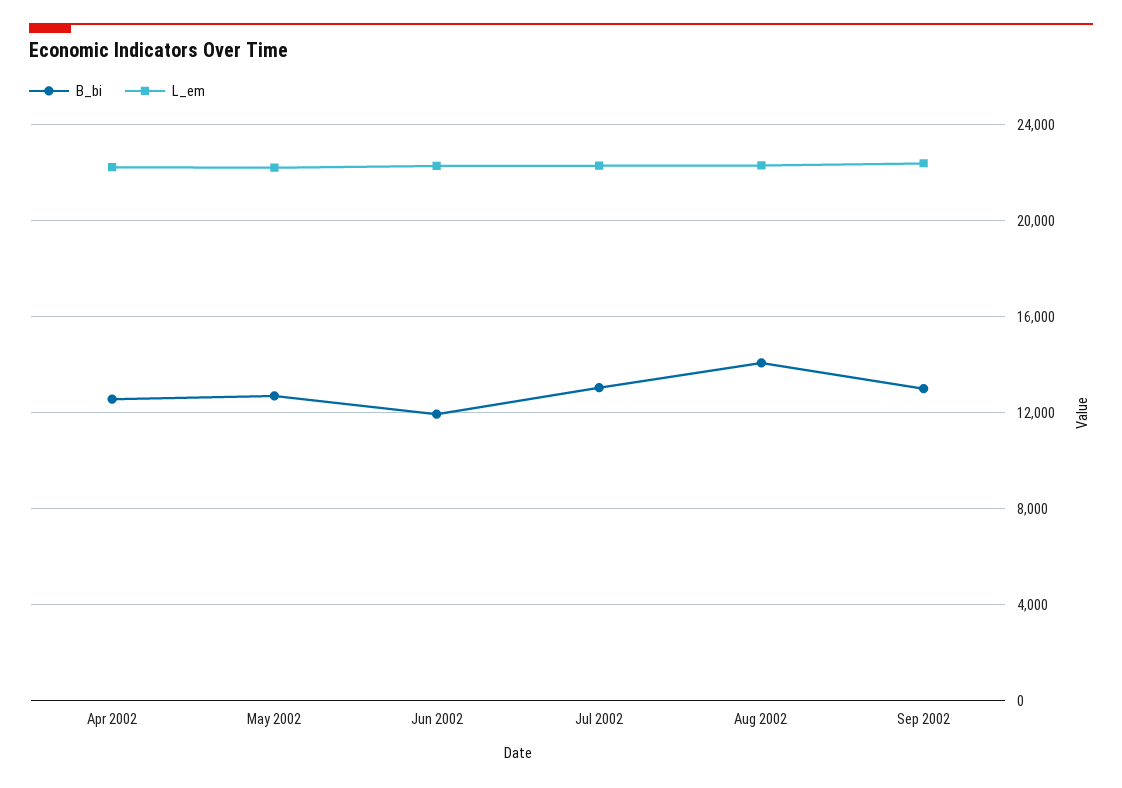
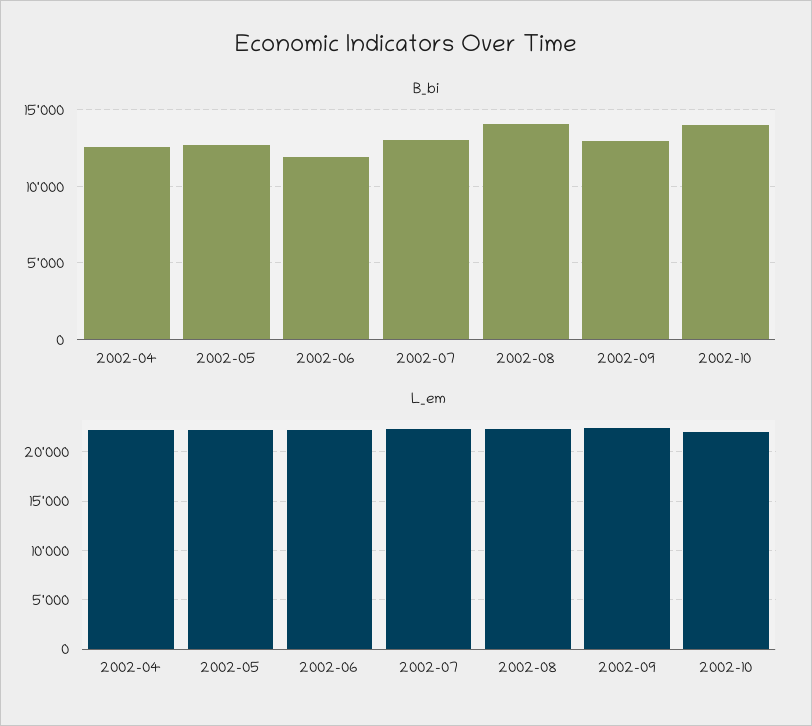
B_bi, 2002-10: none -> 14000
L_em, 2002-10: none -> 22000

